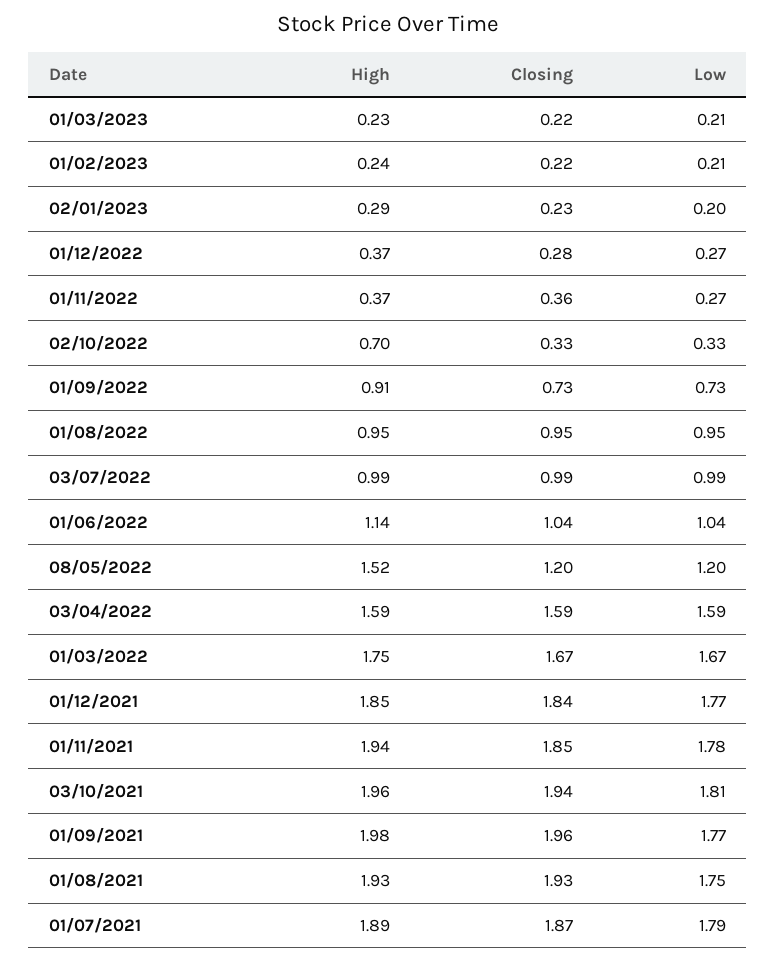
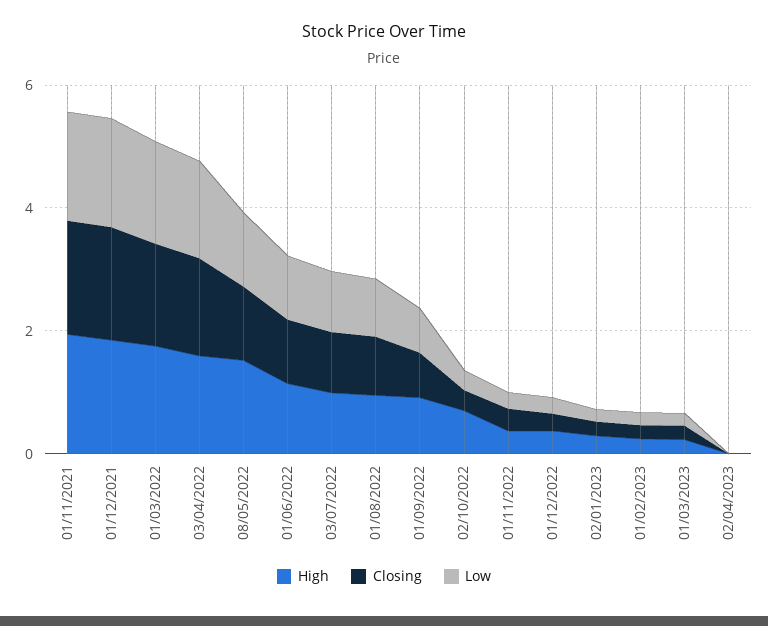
High, 03/10/2021: 1.96 -> none
Closing, 03/10/2021: 1.94 -> none
Low, 03/10/2021: 1.81 -> none
High, 01/09/2021: 1.98 -> none
Closing, 01/09/2021: 1.96 -> none
Low, 01/09/2021: 1.77 -> none
High, 01/08/2021: 1.93 -> none
Closing, 01/08/2021: 1.93 -> none
Low, 01/08/2021: 1.75 -> none
High, 01/07/2021: 1.89 -> none
Closing, 01/07/2021: 1.87 -> none
Low, 01/07/2021: 1.79 -> none
High, 02/04/2023: none -> 0
Closing, 02/04/2023: none -> 0
Low, 02/04/2023: none -> 0

